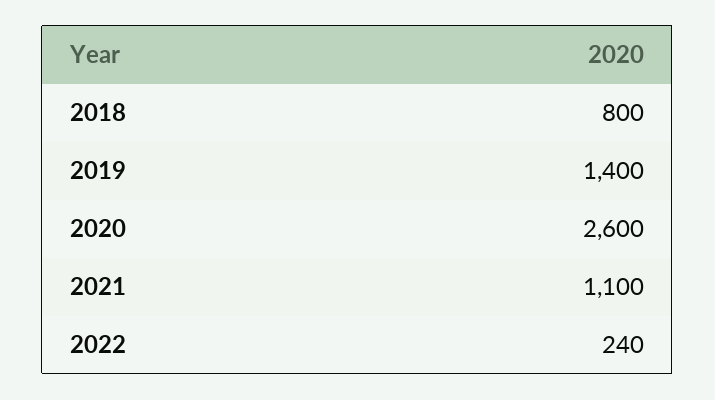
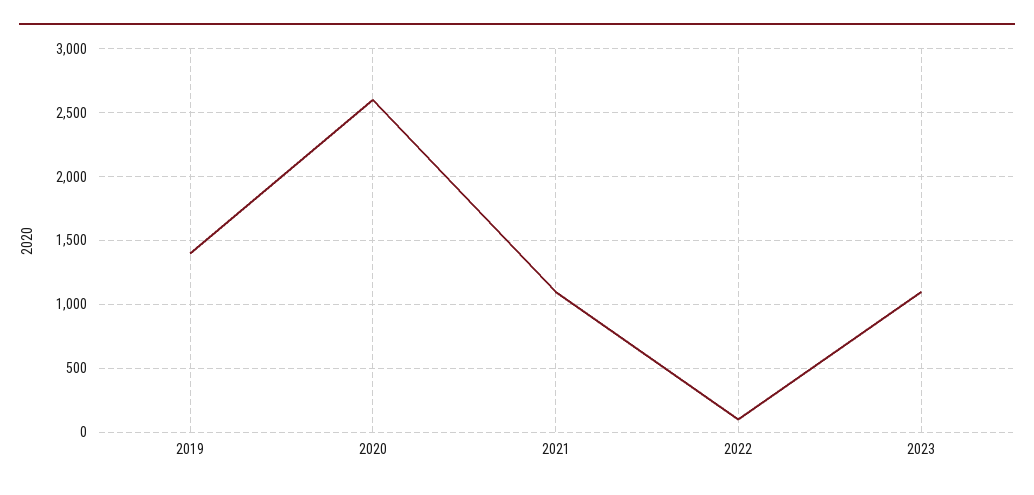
2018: 800 -> none
2022: 240 -> 100
2023: none -> 1100

